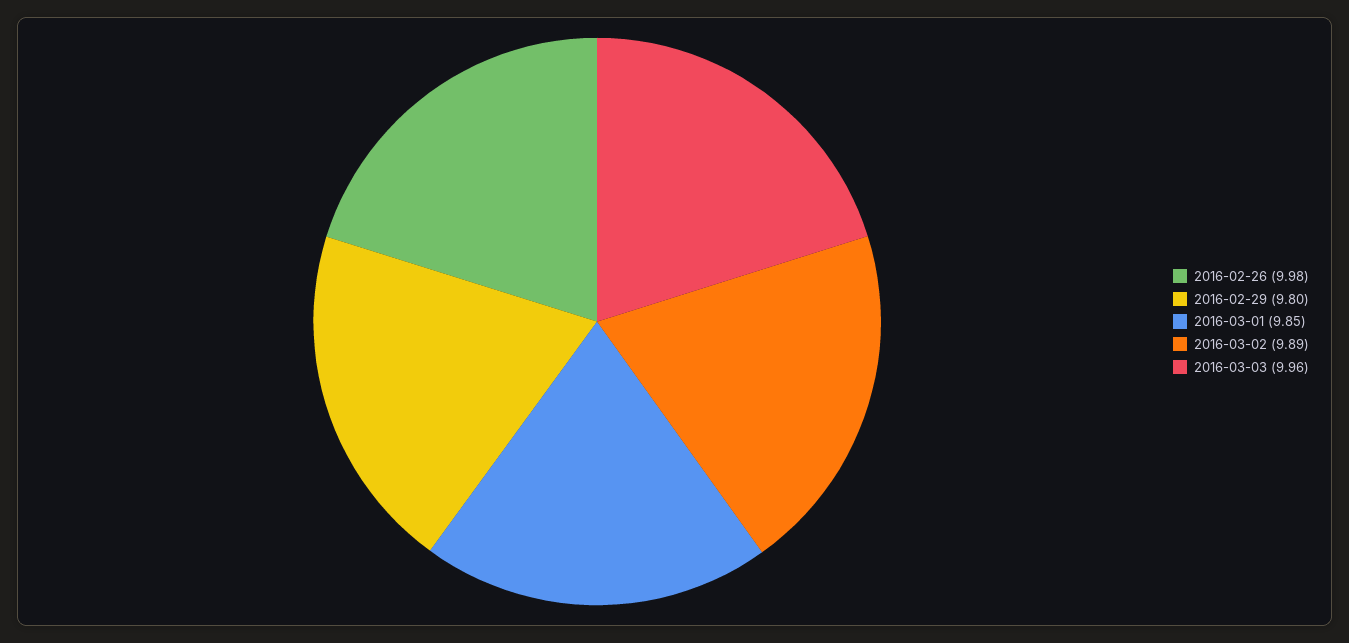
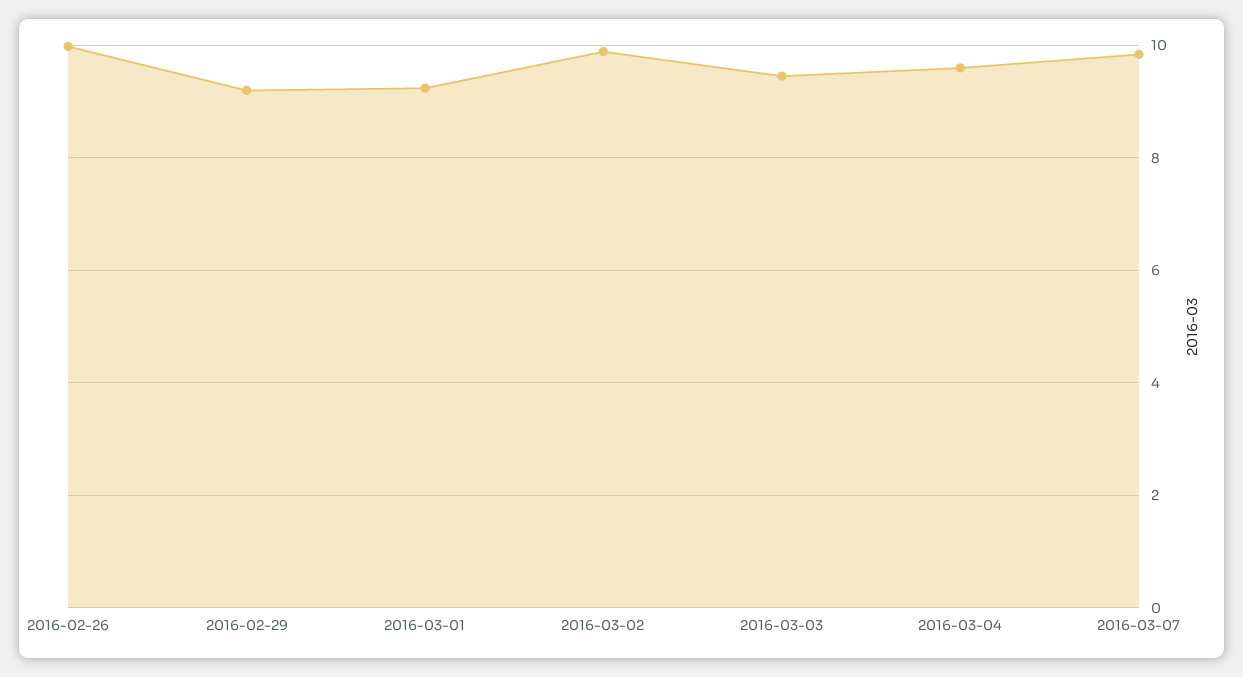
2016-02-29: 9.8 -> 9.2
2016-03-01: 9.85 -> 9.2
2016-03-03: 9.96 -> 9.4
2016-03-04: none -> 9.6
2016-03-07: none -> 9.8

